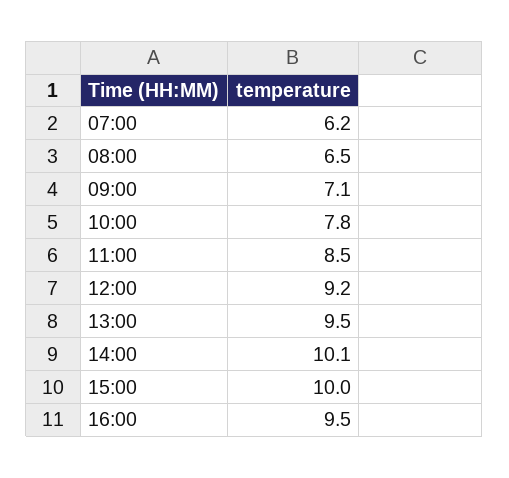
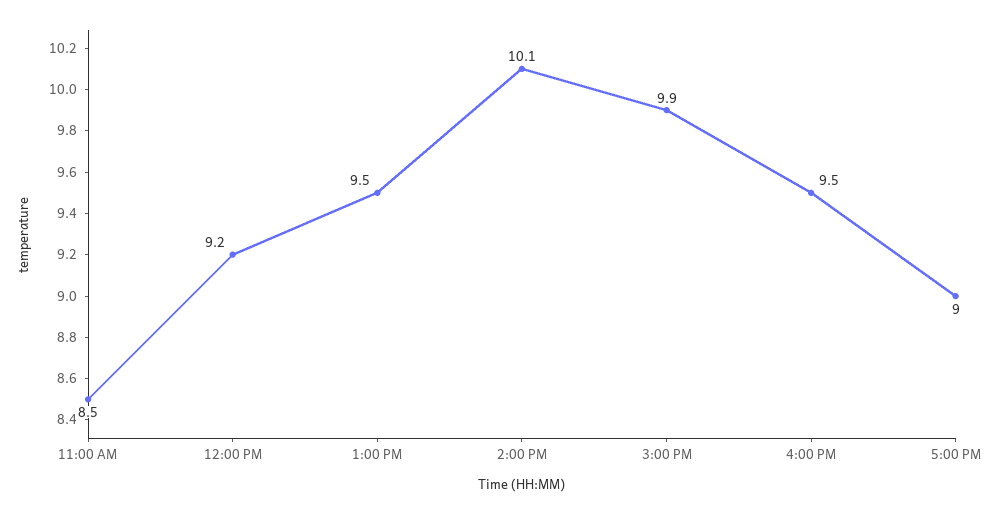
07:00: 6.2 -> none
08:00: 6.5 -> none
09:00: 7.1 -> none
10:00: 7.8 -> none
15:00: 10 -> 9.9
5:00 PM: none -> 9

